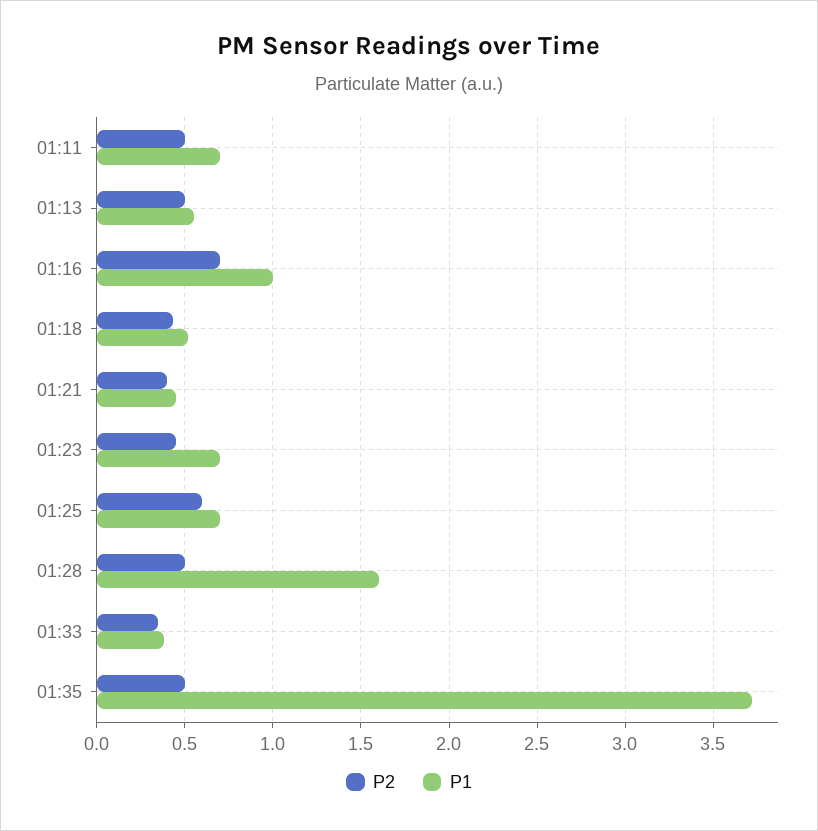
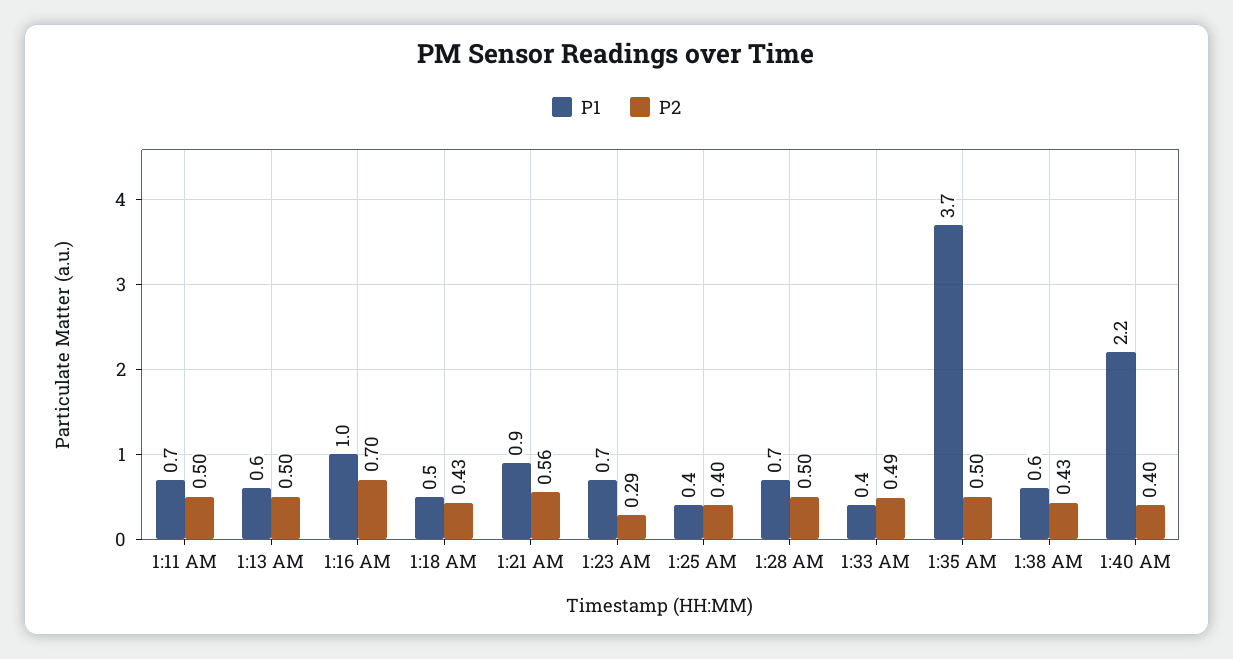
P2, 01:21: 0.4 -> 0.56
P1, 01:21: 0.45 -> 0.9
P2, 01:23: 0.45 -> 0.29
P2, 01:25: 0.6 -> 0.4
P1, 01:25: 0.7 -> 0.4
P1, 01:28: 1.6 -> 0.7
P2, 01:33: 0.35 -> 0.49
P1, 1:38 AM: none -> 0.6
P2, 1:38 AM: none -> 0.43
P1, 1:40 AM: none -> 2.2
P2, 1:40 AM: none -> 0.4

